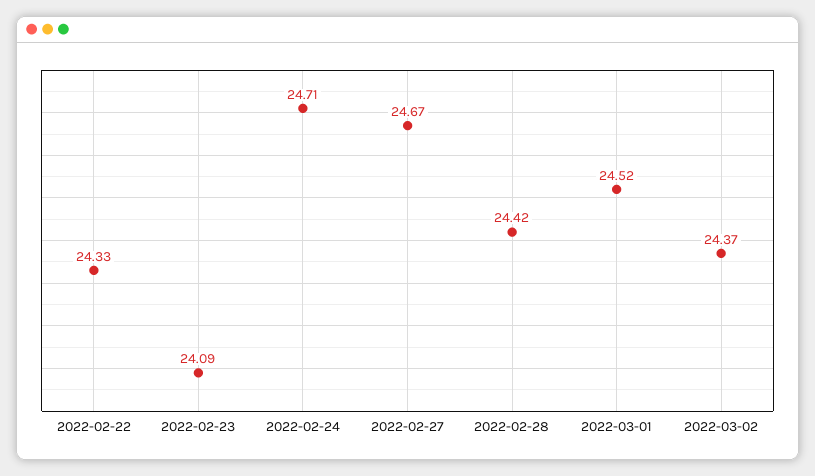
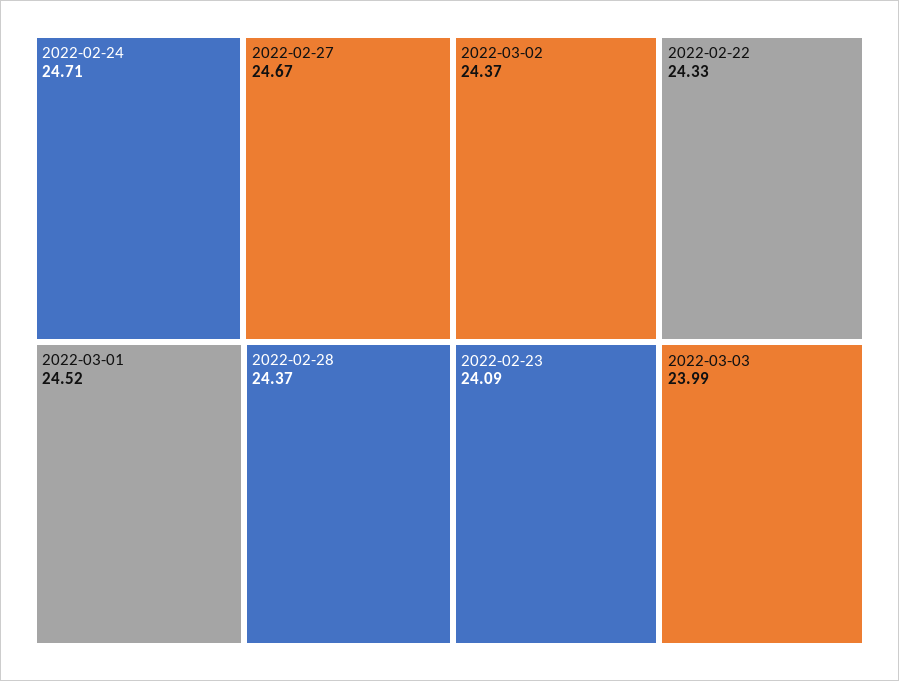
2022-02-28: 24.42 -> 24.37
2022-03-03: none -> 23.99

